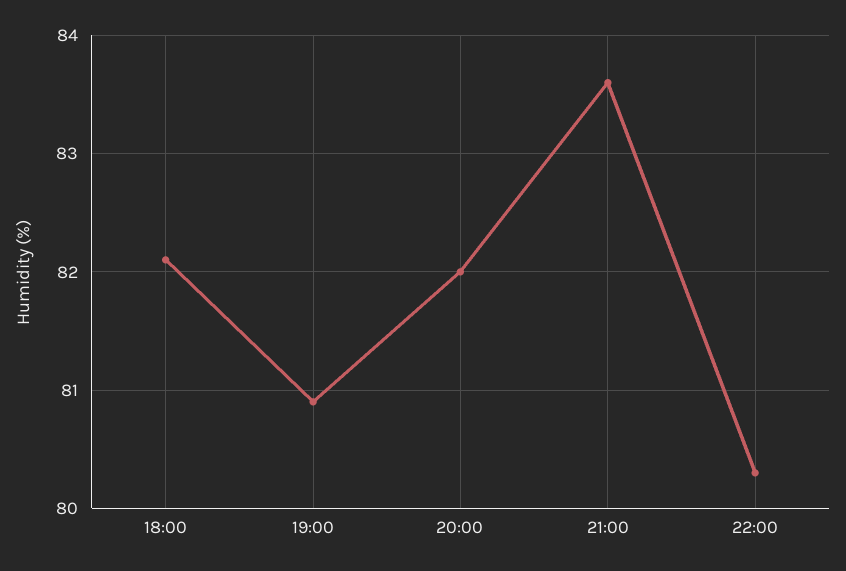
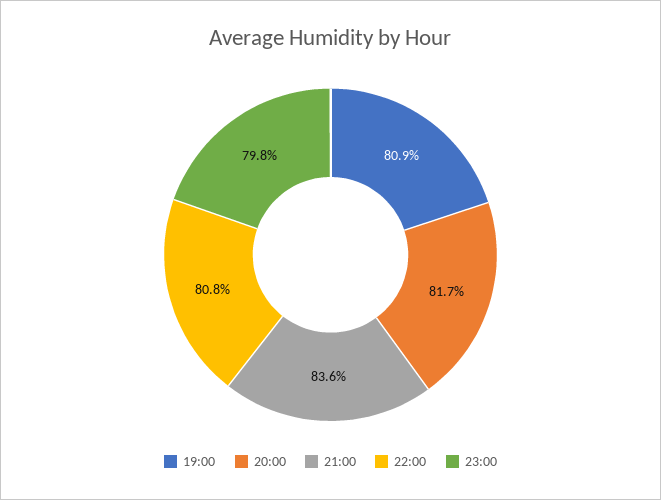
18:00: 82.1 -> none
20:00: 82 -> 81.7
22:00: 80.3 -> 80.8
23:00: none -> 79.8

